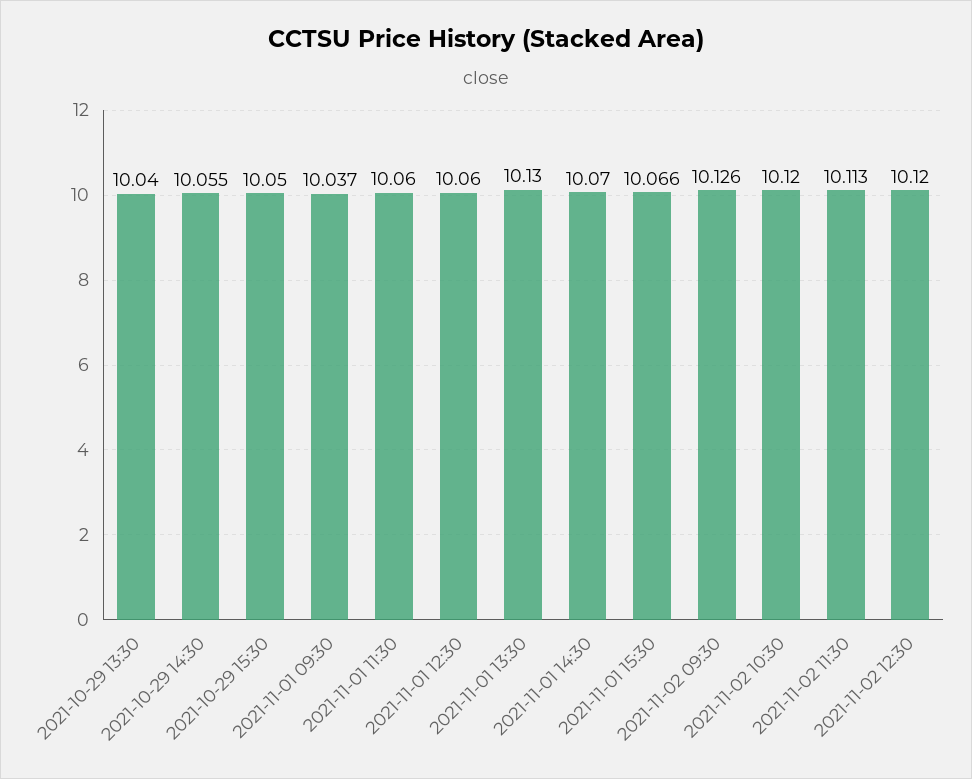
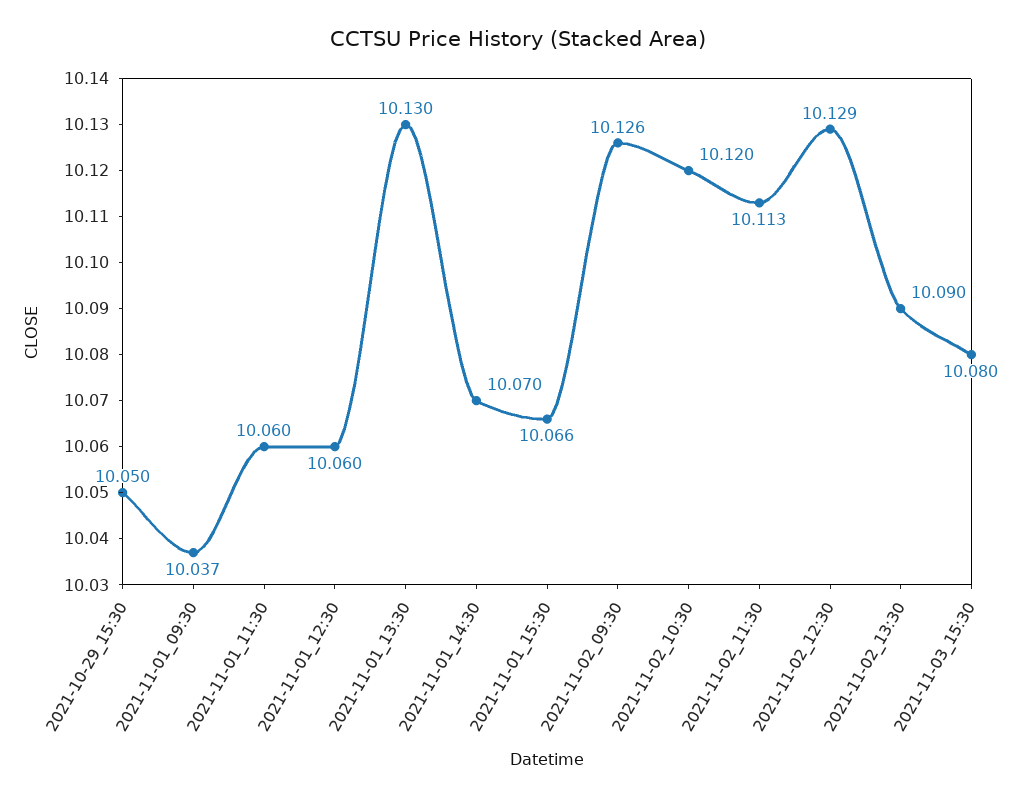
2021-10-29 13:30: 10.04 -> none
2021-10-29 14:30: 10.055 -> none
2021-11-02 12:30: 10.12 -> 10.129
2021-11-02_13:30: none -> 10.09
2021-11-03_15:30: none -> 10.08

